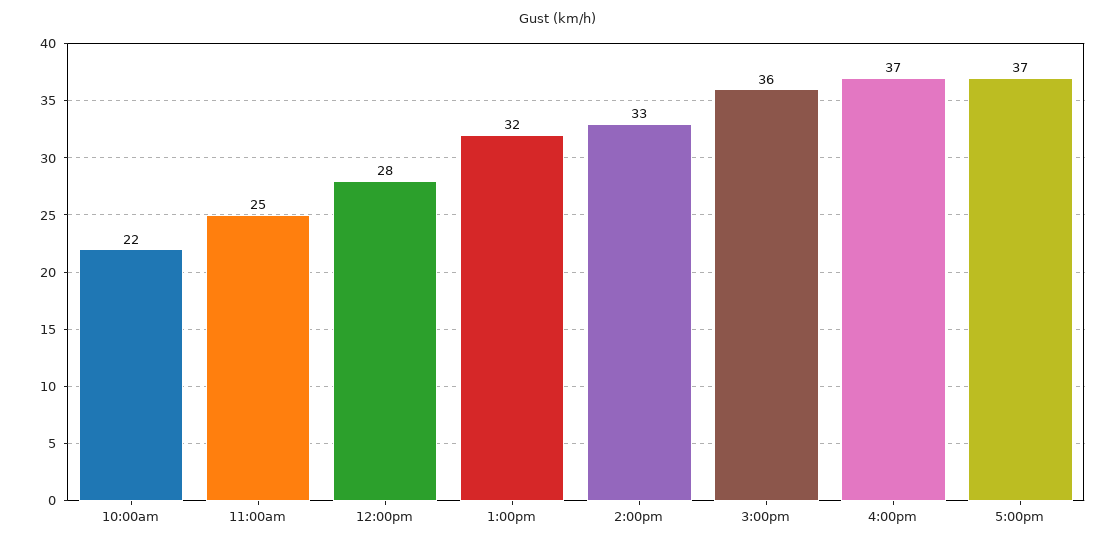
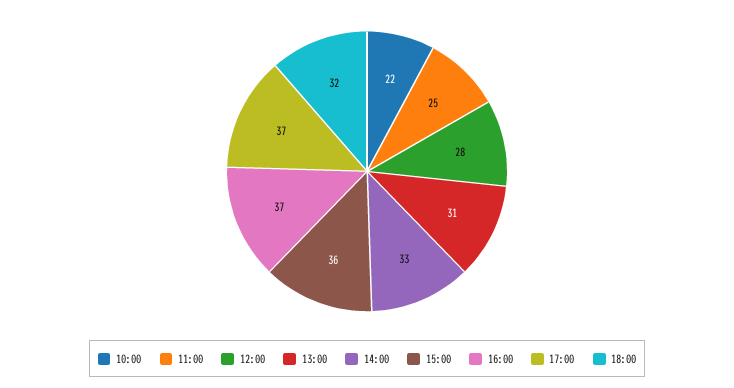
1:00pm: 32 -> 31
18:00: none -> 32

